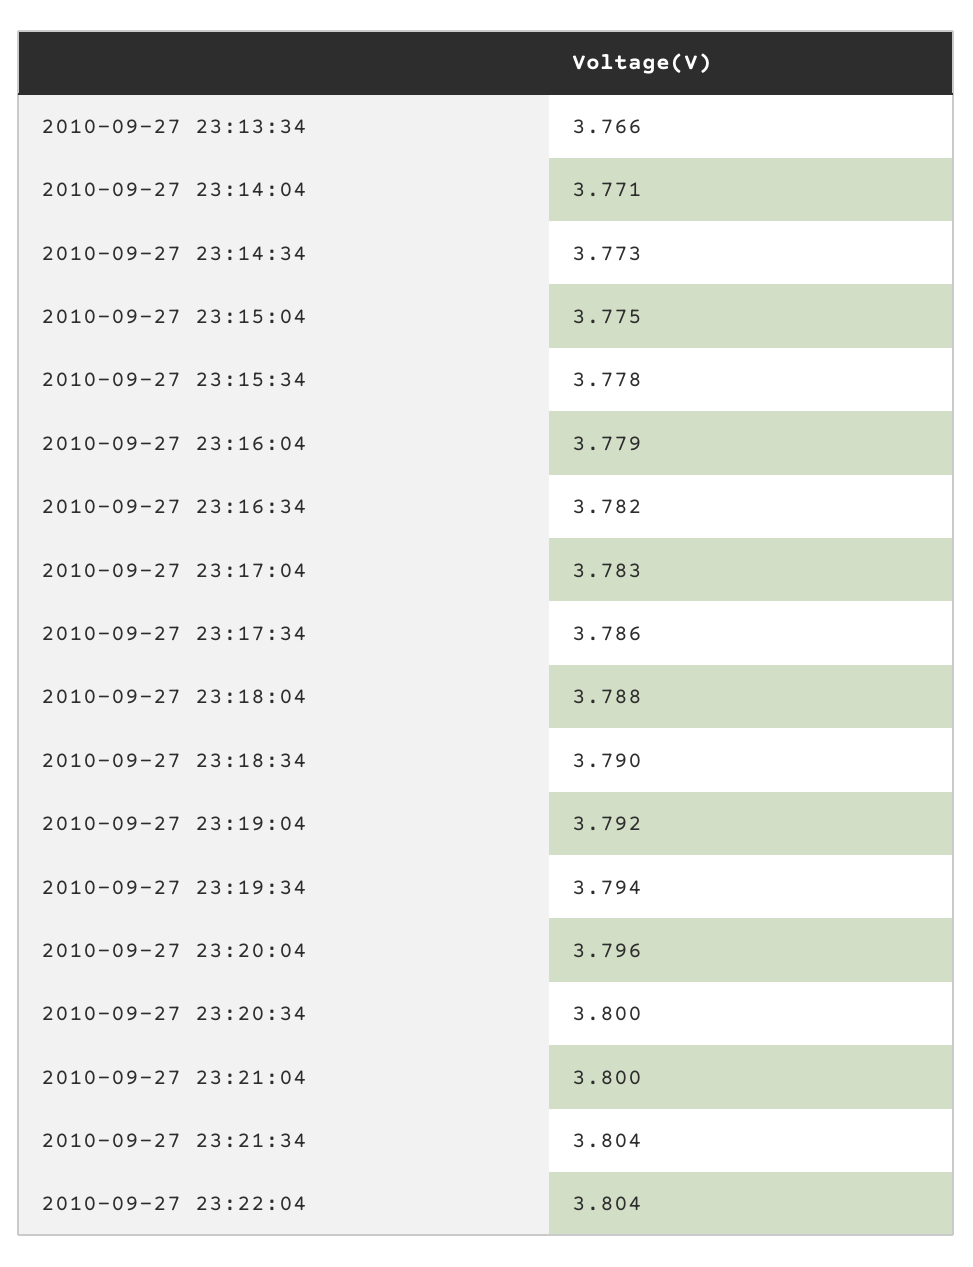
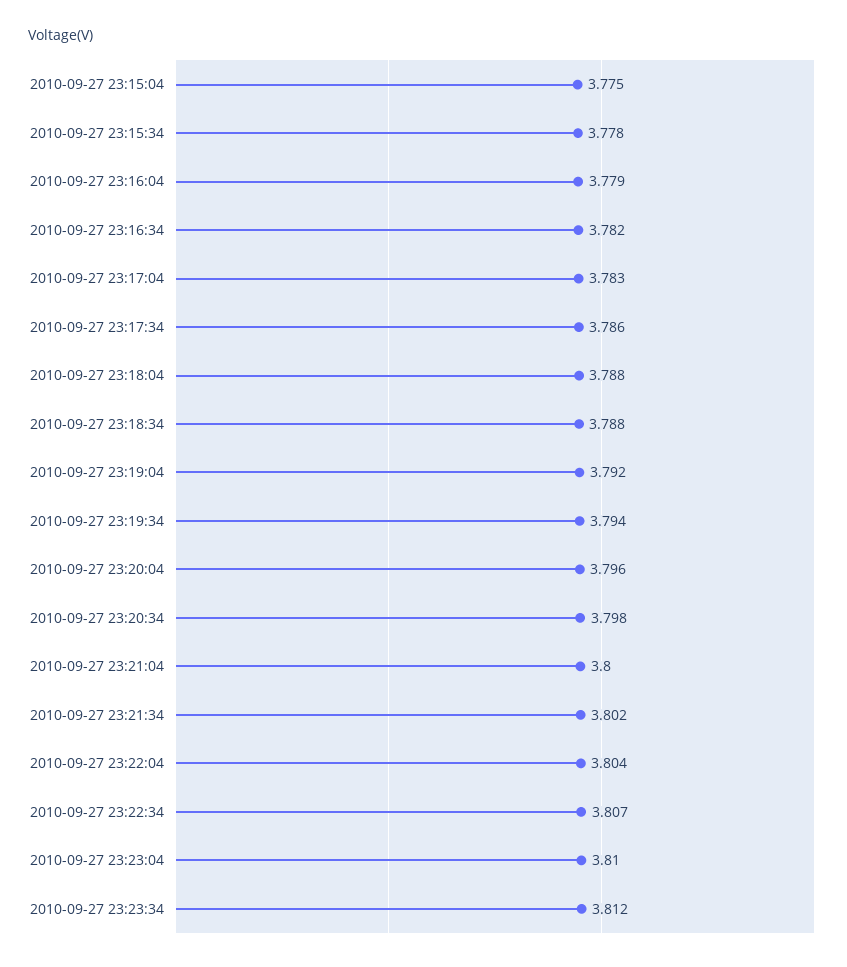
2010-09-27 23:13:34: 3.766 -> none
2010-09-27 23:14:04: 3.771 -> none
2010-09-27 23:14:34: 3.773 -> none
2010-09-27 23:18:34: 3.79 -> 3.788
2010-09-27 23:20:34: 3.8 -> 3.798
2010-09-27 23:21:34: 3.804 -> 3.802
2010-09-27 23:22:34: none -> 3.807
2010-09-27 23:23:04: none -> 3.81
2010-09-27 23:23:34: none -> 3.812

